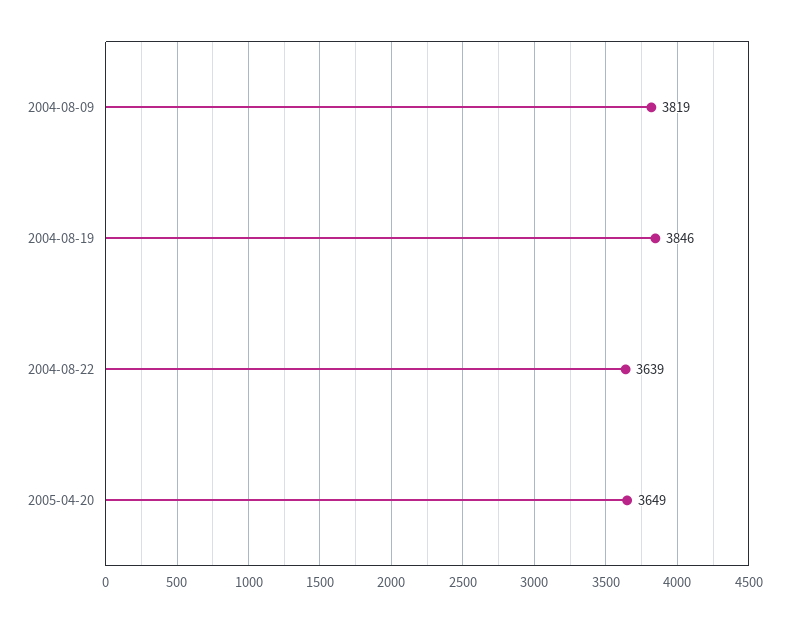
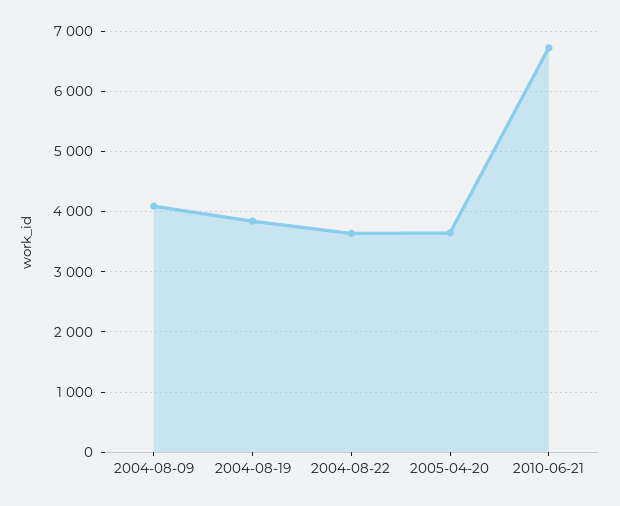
2004-08-09: 3819 -> 4100
2010-06-21: none -> 6700

